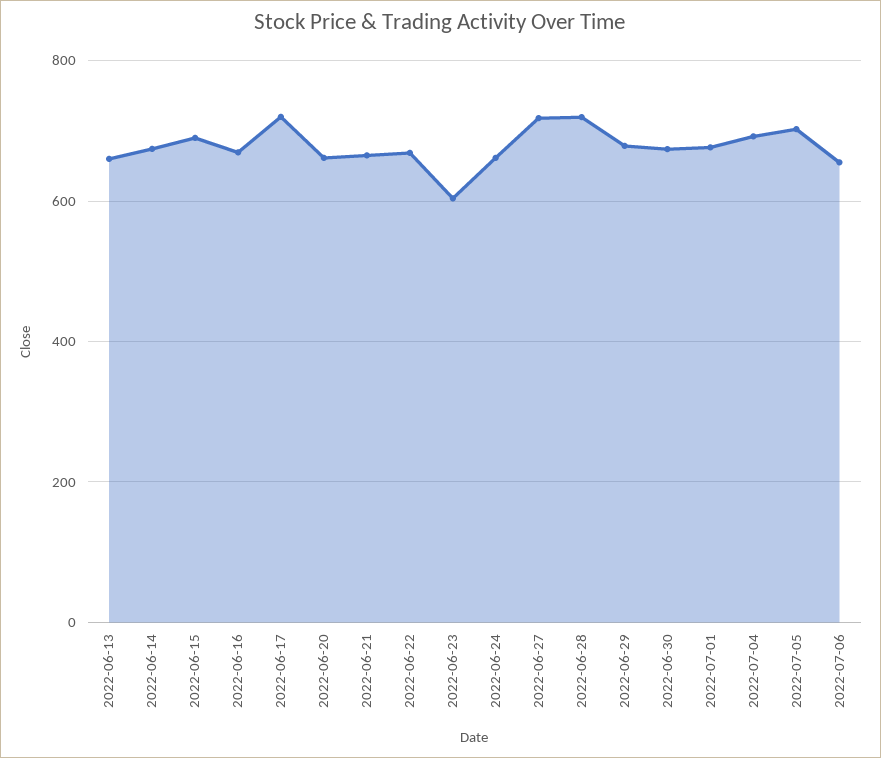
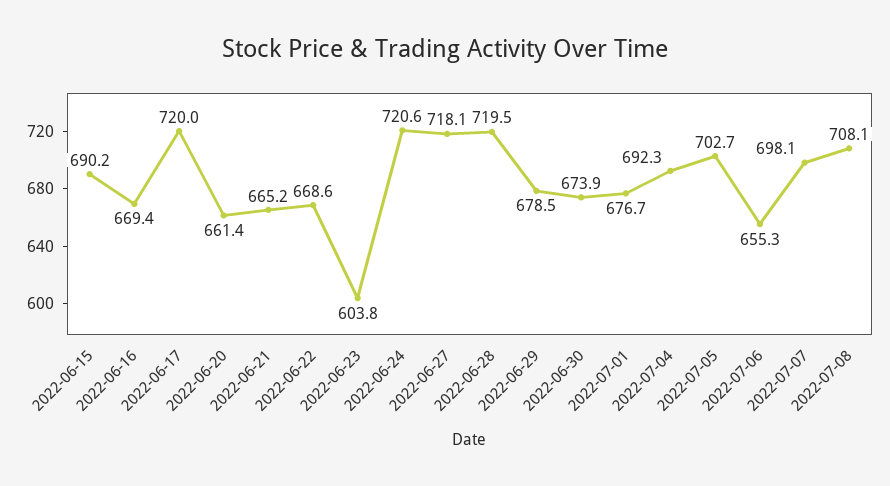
2022-06-13: 660 -> none
2022-06-14: 680 -> none
2022-06-24: 660 -> 720.6
2022-07-07: none -> 698.1
2022-07-08: none -> 708.1

